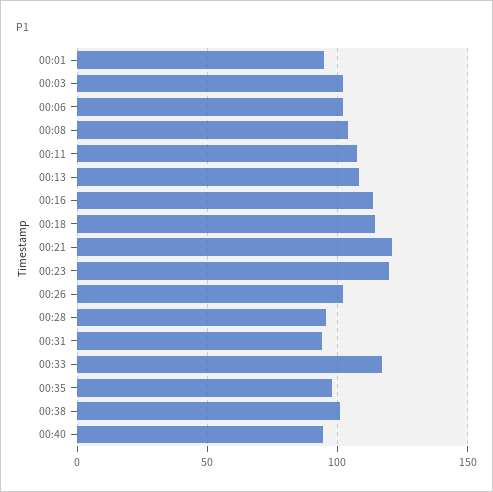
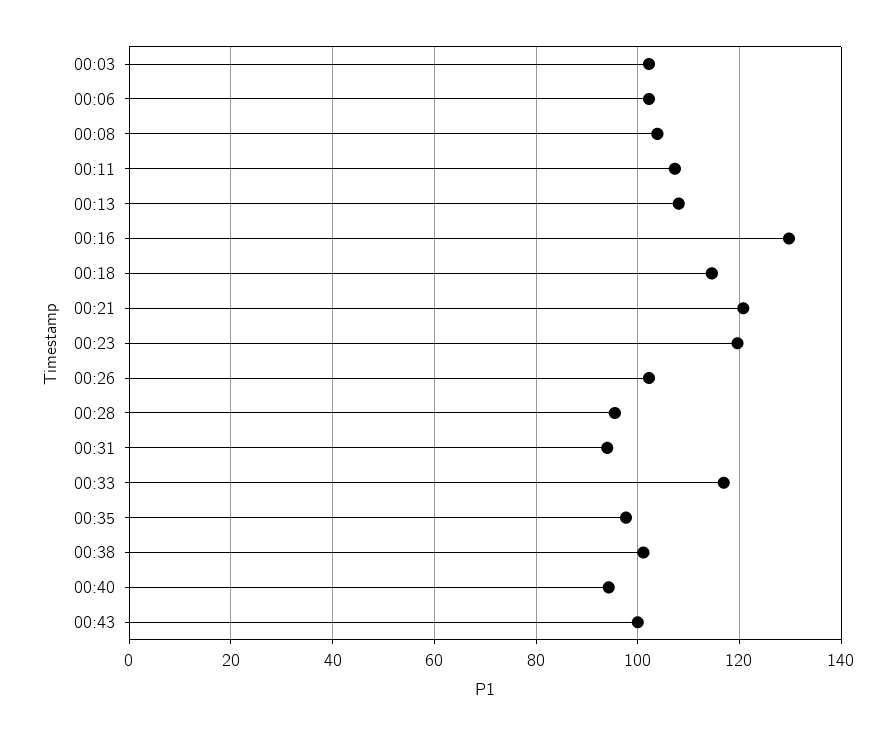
00:01: 95 -> none
00:16: 115 -> 130
00:43: none -> 100

